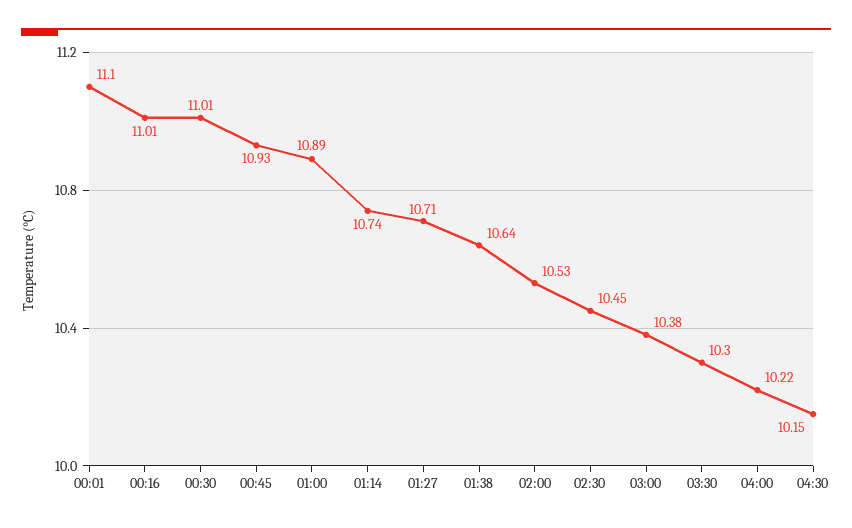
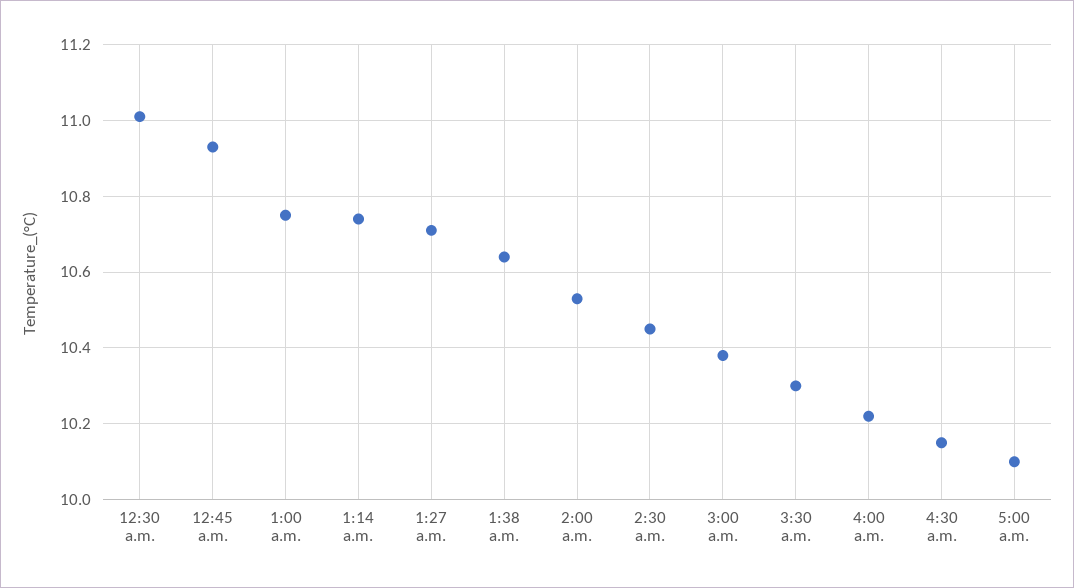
00:01: 11.1 -> none
00:16: 11.01 -> none
01:00: 10.89 -> 10.75
5:00 a.m.: none -> 10.1

